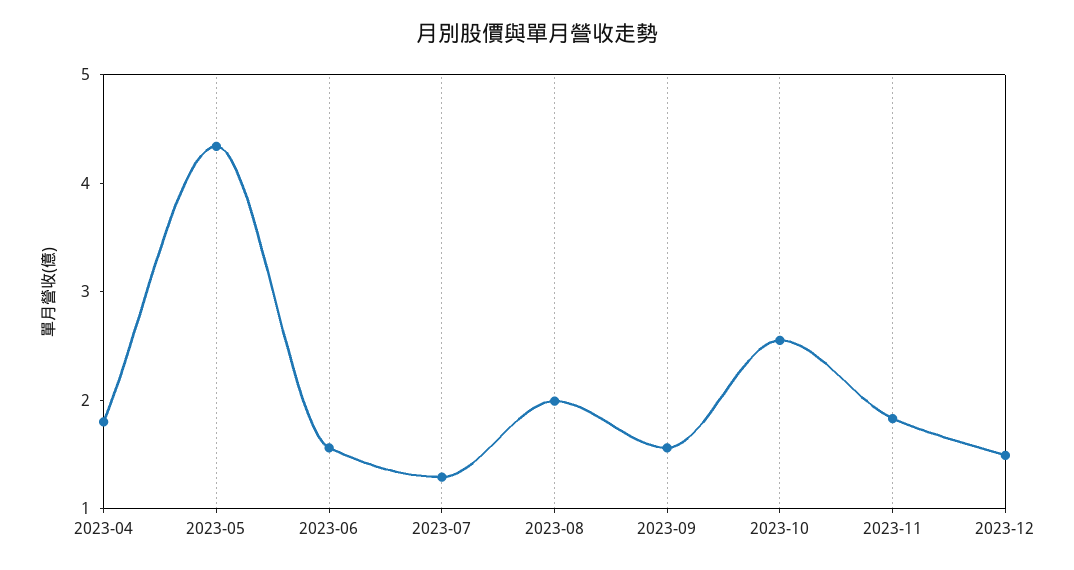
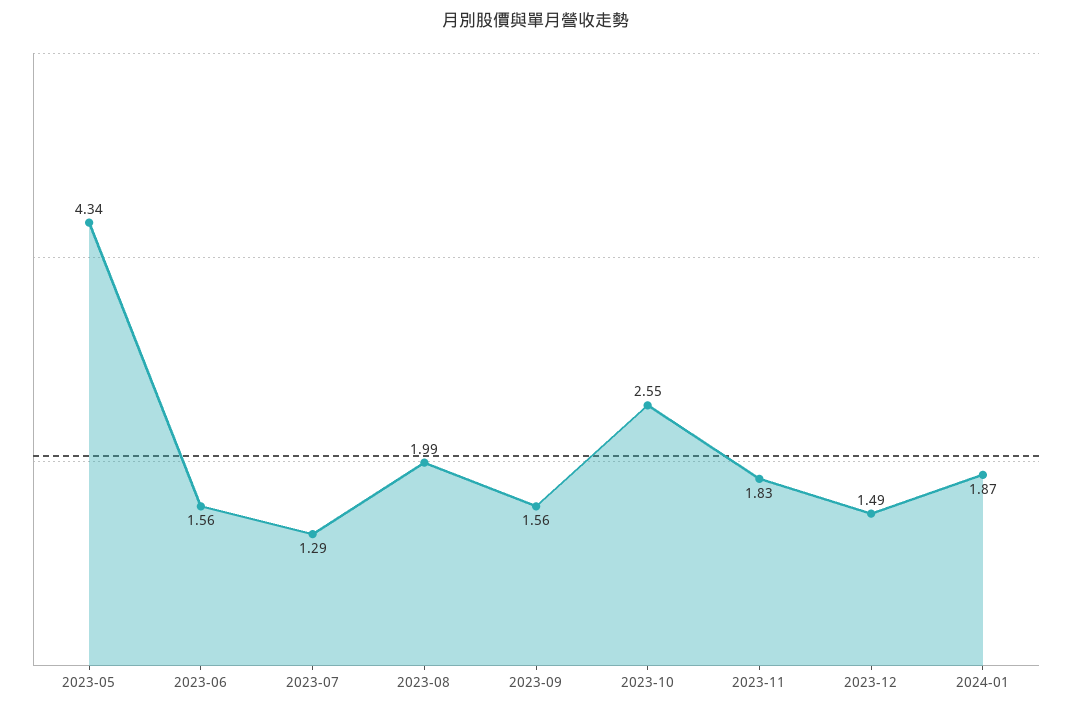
2023-04: 1.8 -> none
2024-01: none -> 1.87

